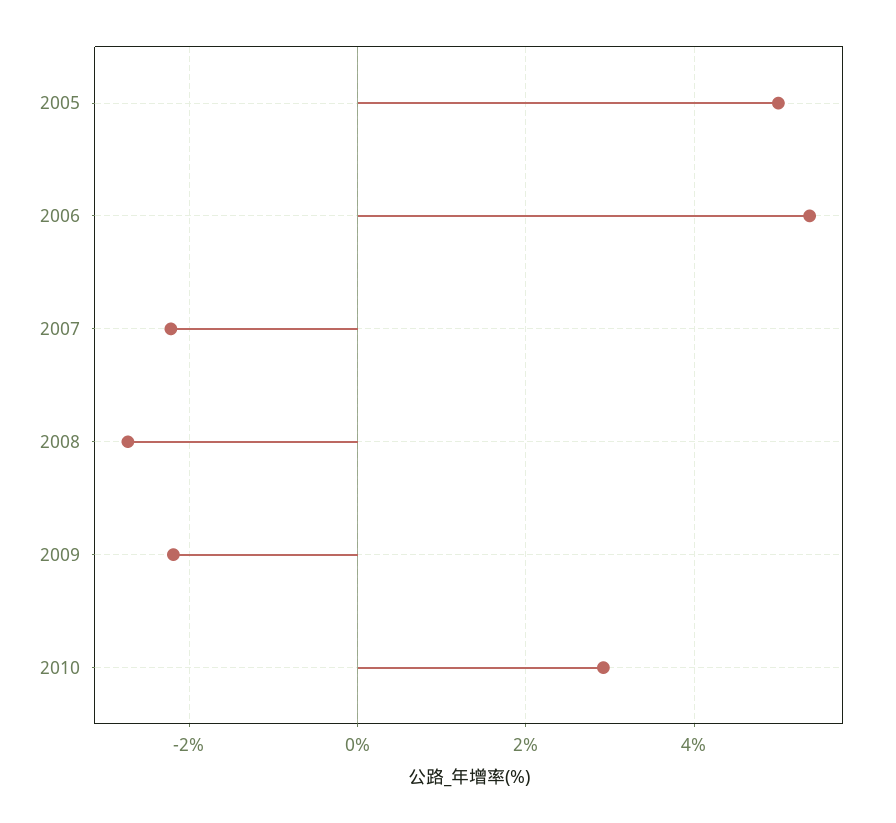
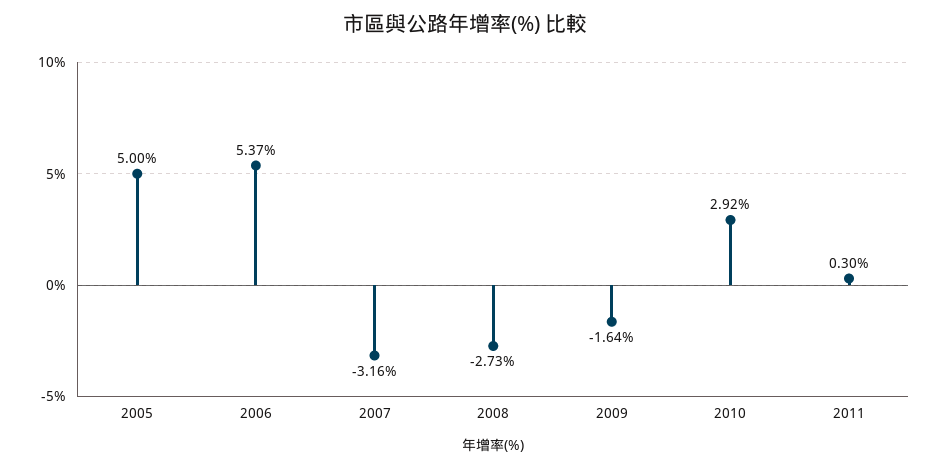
2007: -2.2 -> -3.16
2009: -2.2 -> -1.64
2011: none -> 0.3

